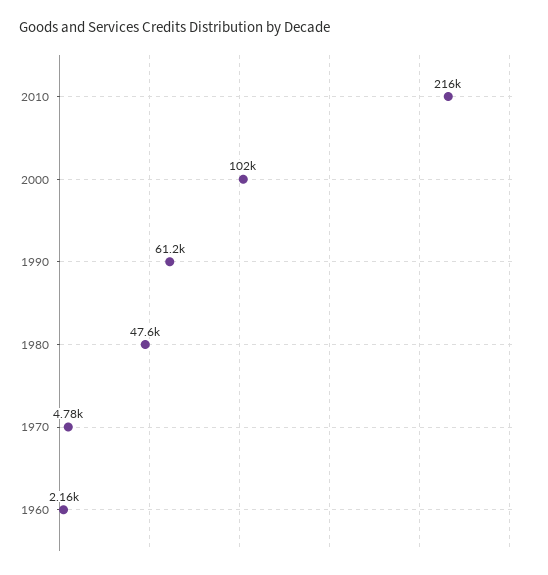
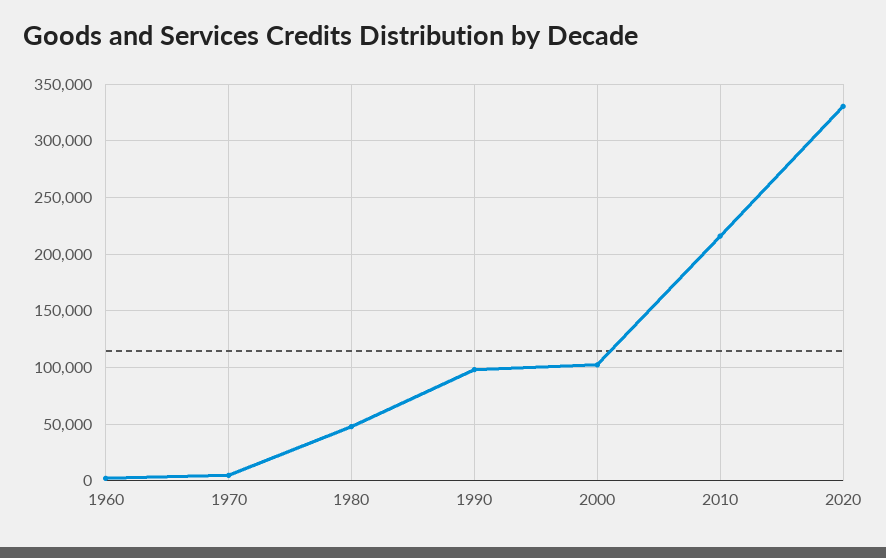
1990: 61200 -> 100000
2020: none -> 330000

